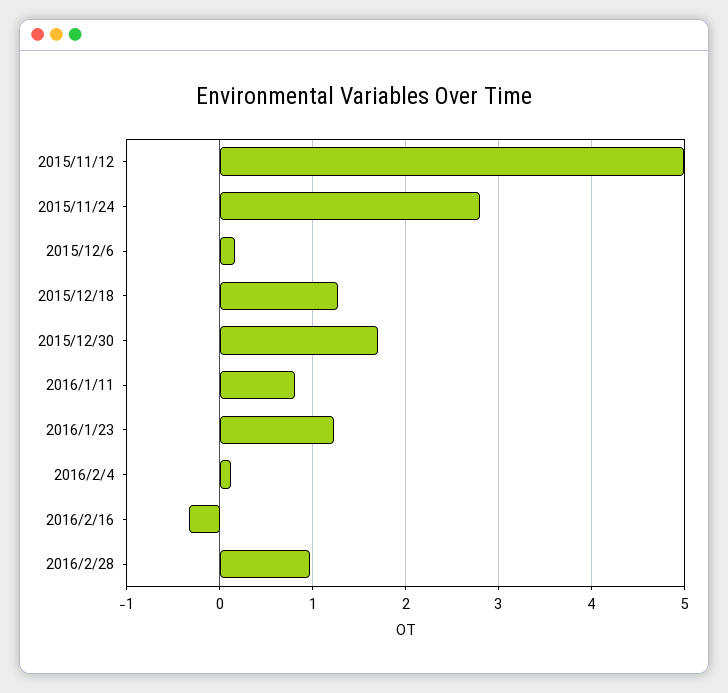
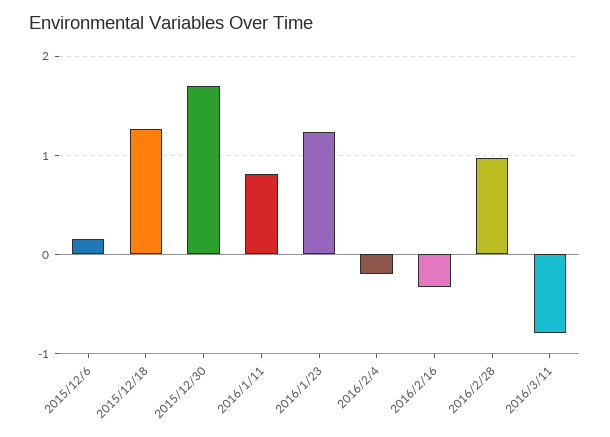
2015/11/12: 5 -> none
2015/11/24: 2.8 -> none
2016/2/4: 0.1 -> -0.2
2016/3/11: none -> -0.8

